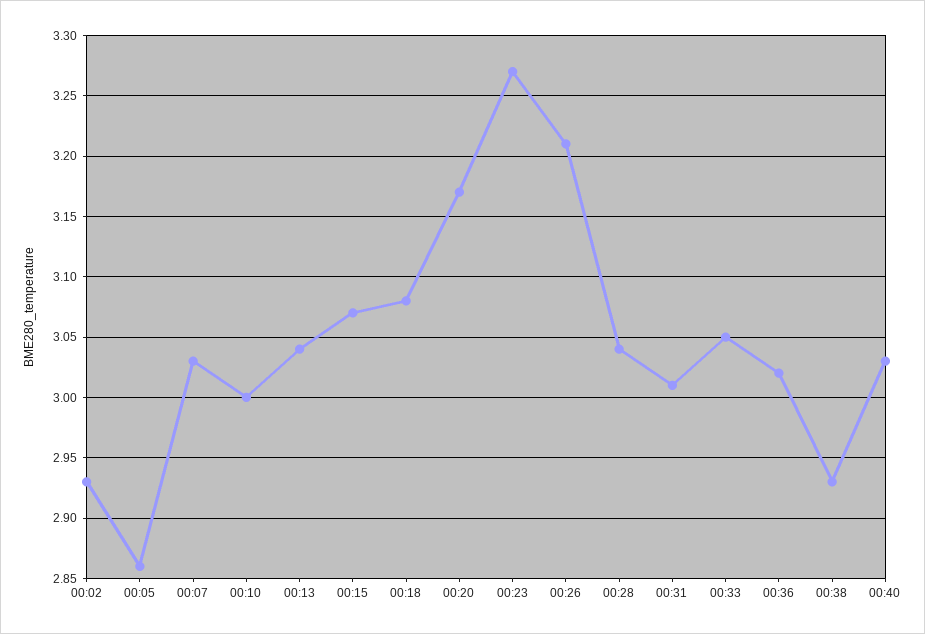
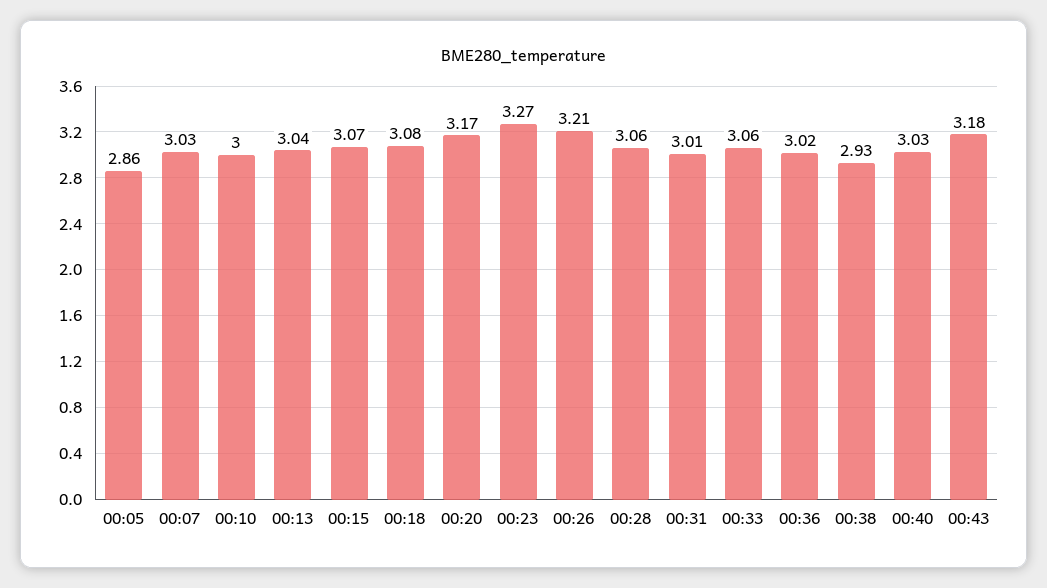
00:02: 2.93 -> none
00:28: 3.04 -> 3.06
00:33: 3.05 -> 3.06
00:43: none -> 3.18

